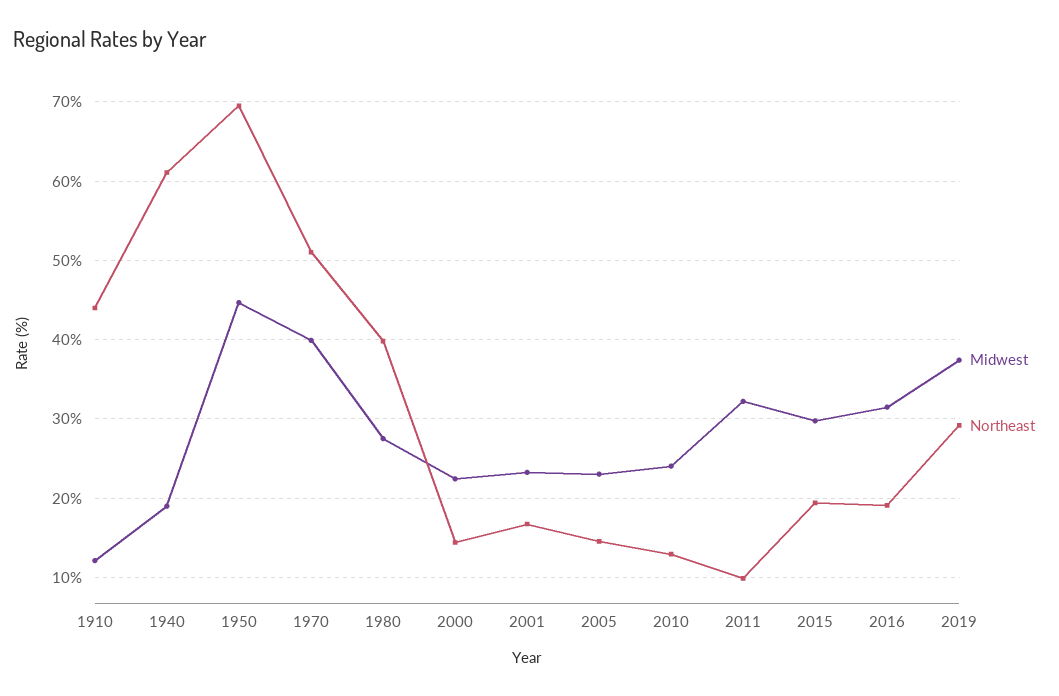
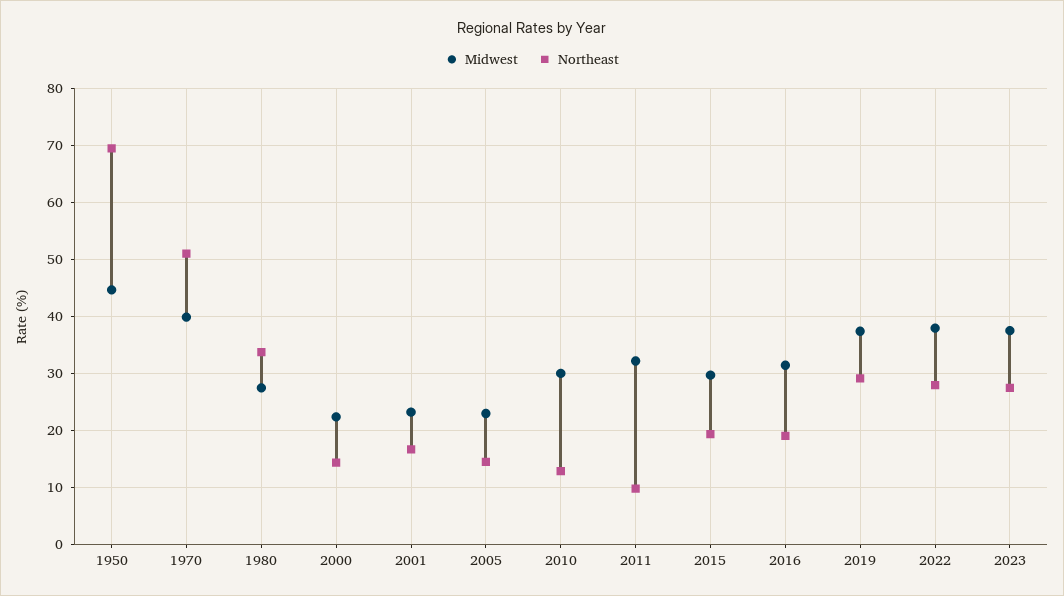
Midwest, 1910: 12 -> none
Northeast, 1910: 44 -> none
Midwest, 1940: 19 -> none
Northeast, 1940: 61 -> none
Northeast, 1980: 40 -> 34
Midwest, 2010: 24 -> 30
Midwest, 2022: none -> 38
Northeast, 2022: none -> 28
Midwest, 2023: none -> 38
Northeast, 2023: none -> 28

